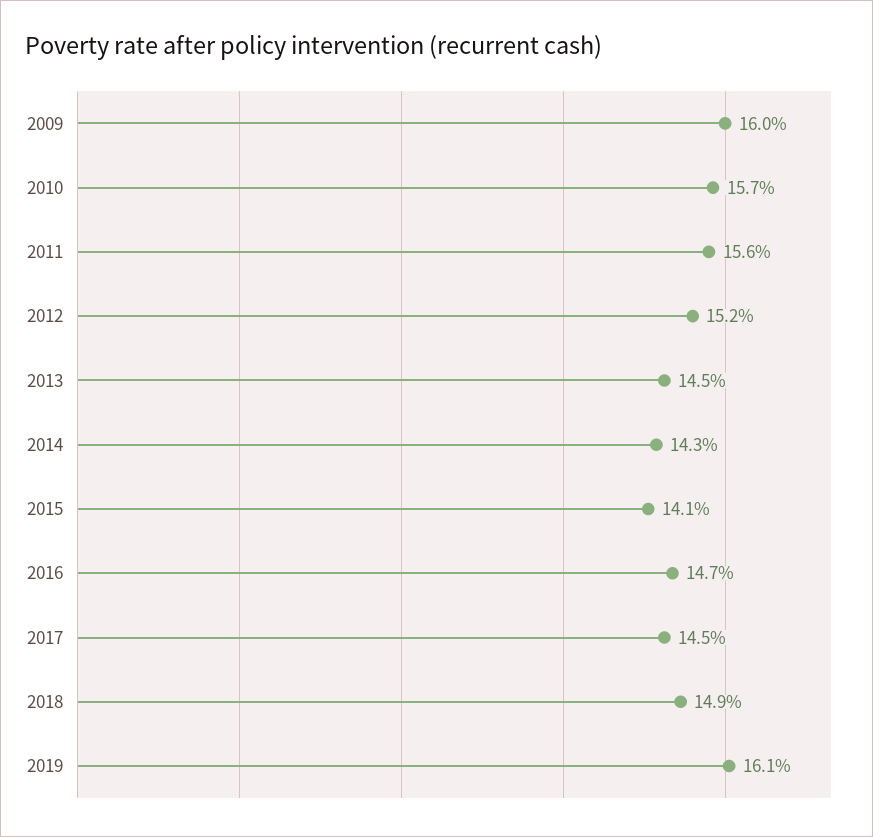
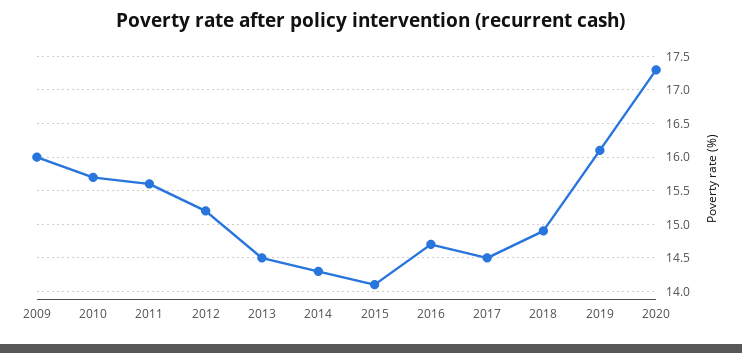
2020: none -> 17.3

